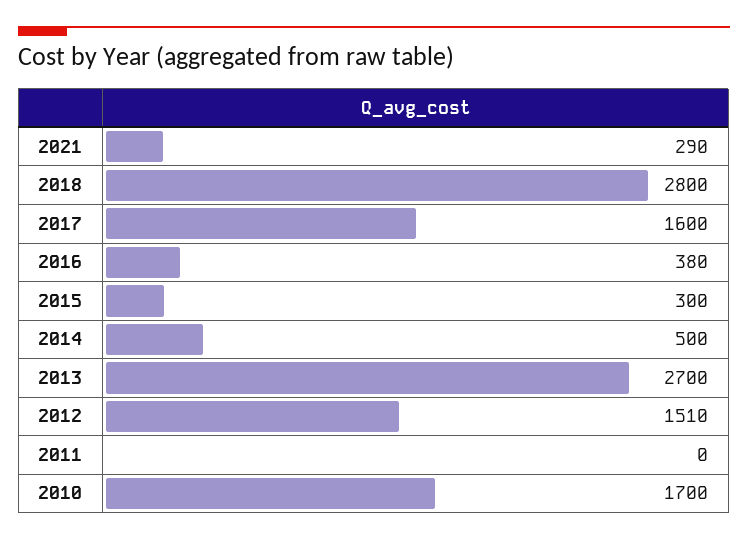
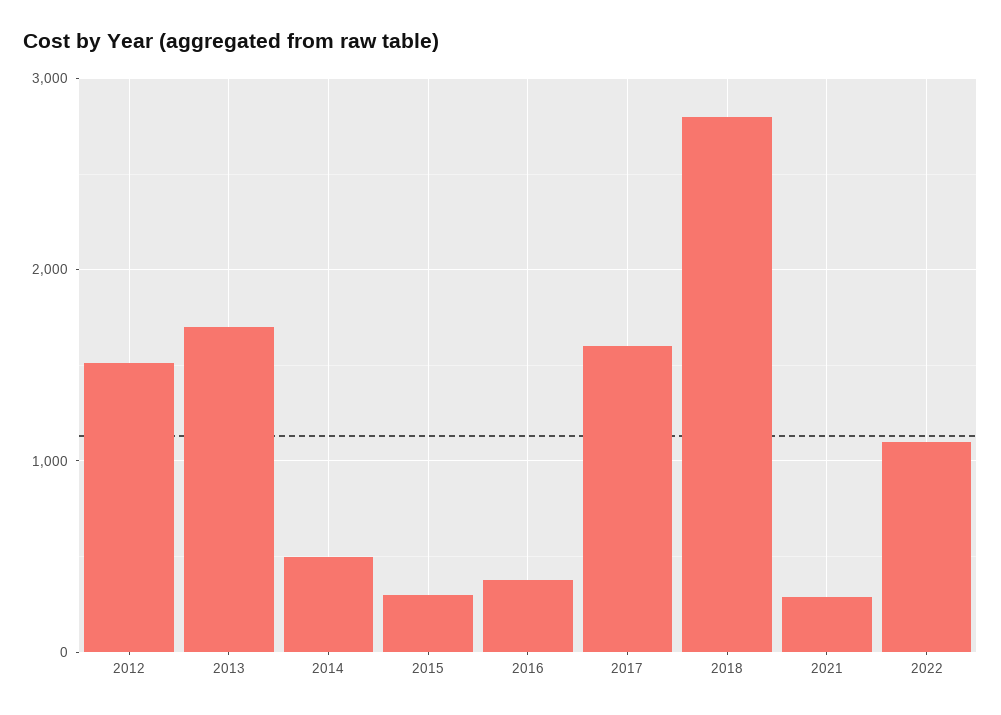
2013: 2700 -> 1700
2011: 0 -> none
2010: 1700 -> none
2022: none -> 1100

